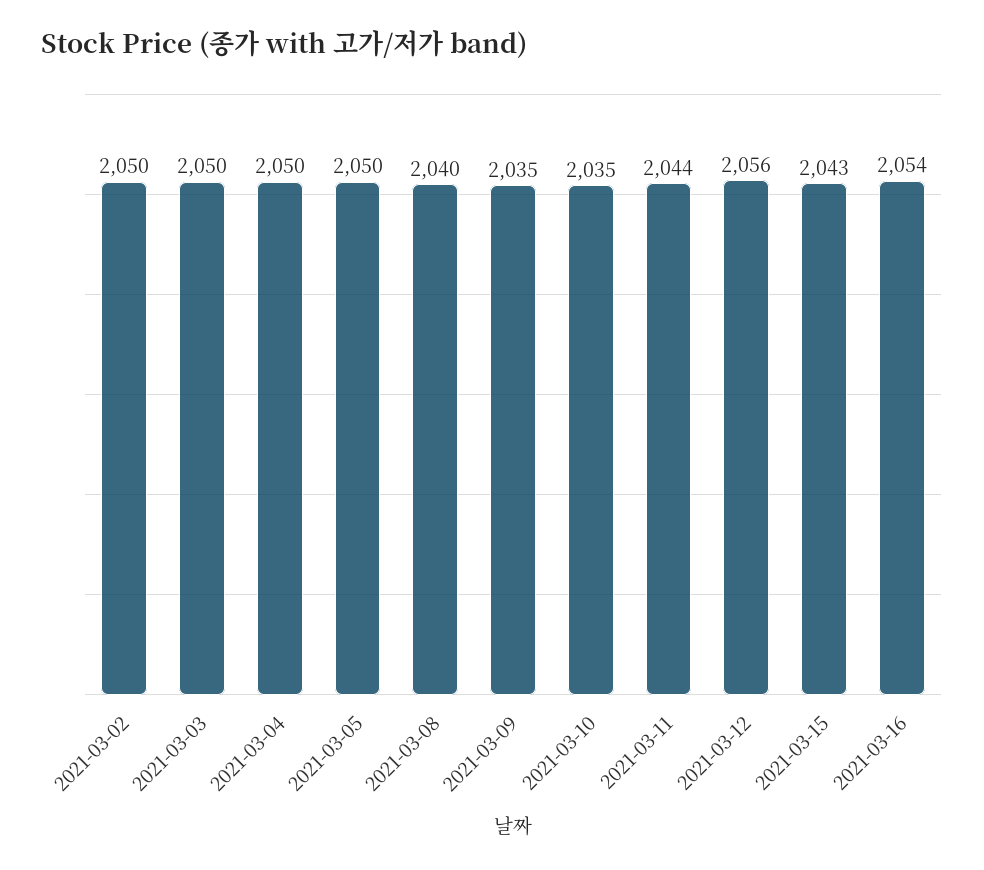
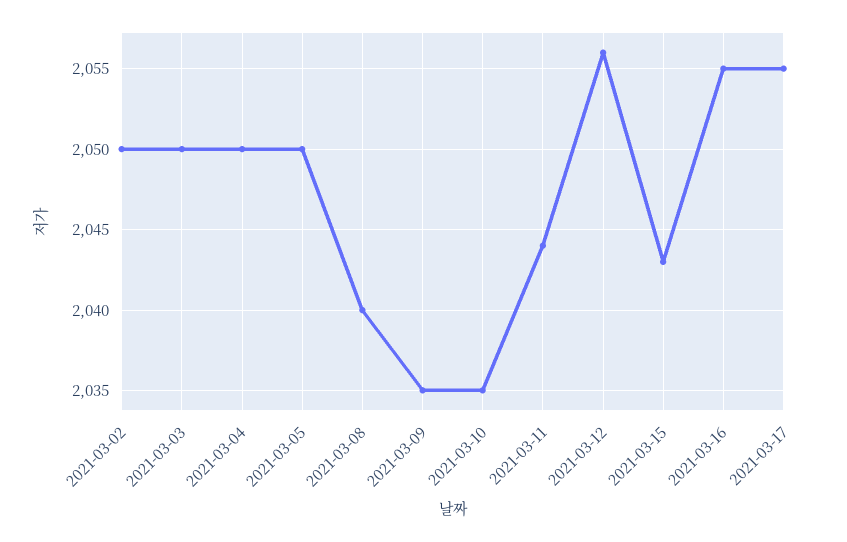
2021-03-16: 2054 -> 2055
2021-03-17: none -> 2055

